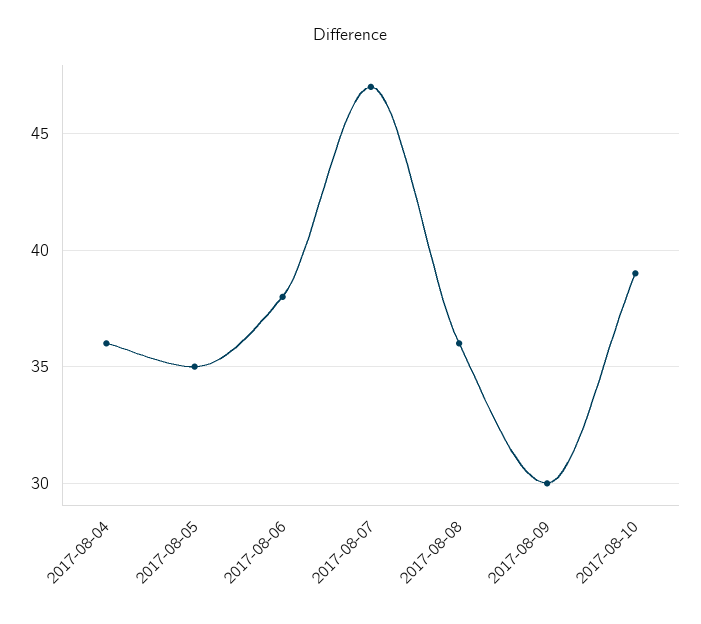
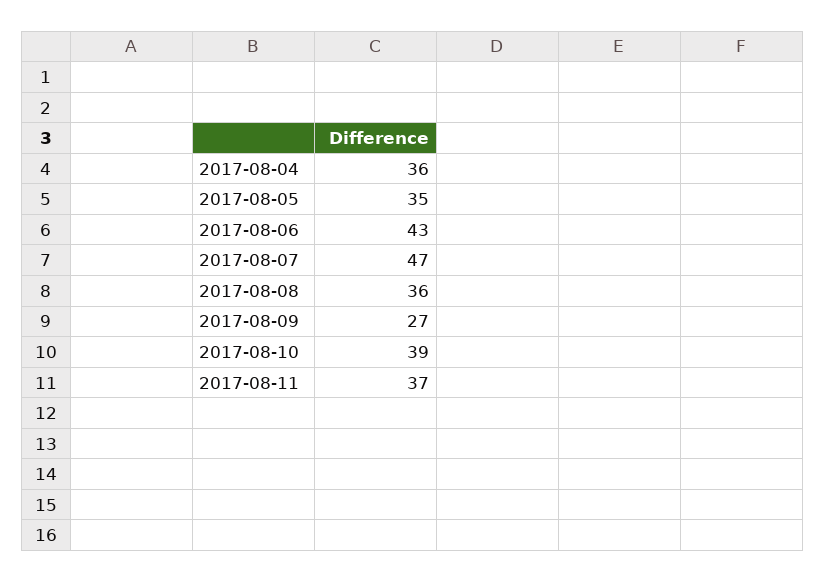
2017-08-06: 38 -> 43
2017-08-09: 30 -> 27
2017-08-11: none -> 37

